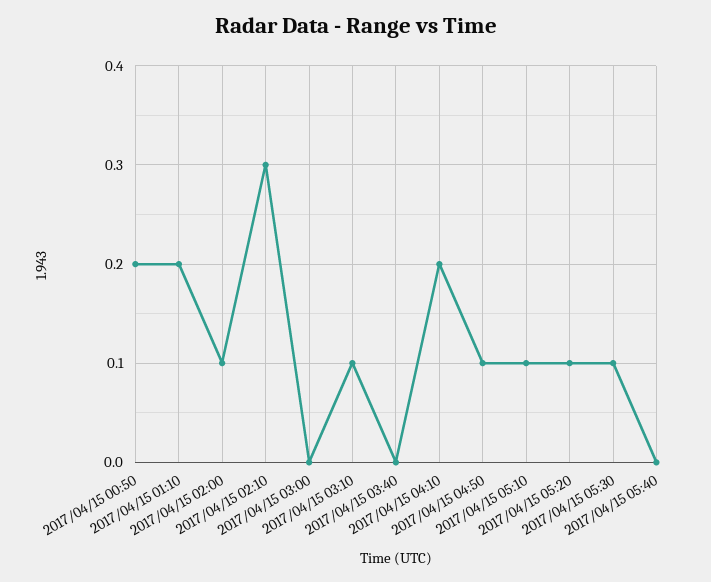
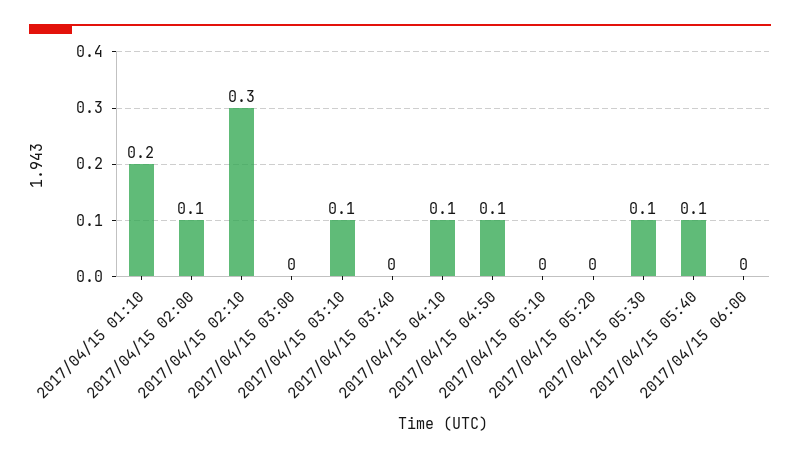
2017/04/15 00:50: 0.2 -> none
2017/04/15 04:10: 0.2 -> 0.1
2017/04/15 05:10: 0.1 -> 0
2017/04/15 05:20: 0.1 -> 0
2017/04/15 05:40: 0 -> 0.1
2017/04/15 06:00: none -> 0

